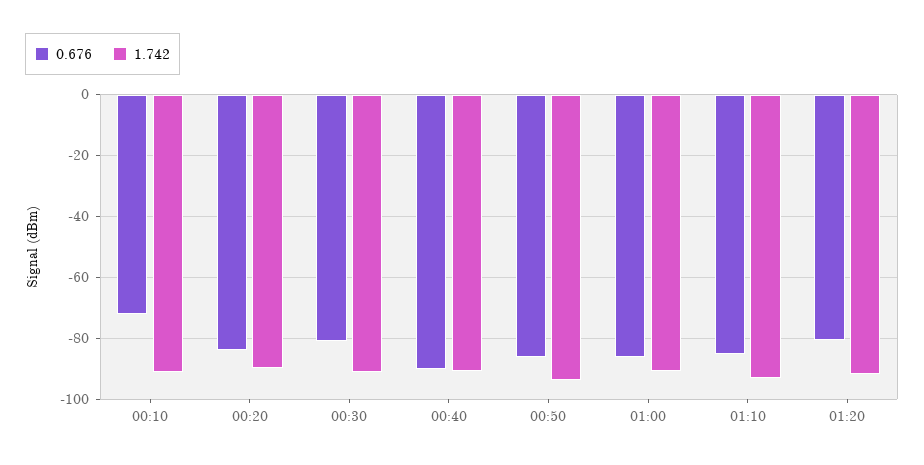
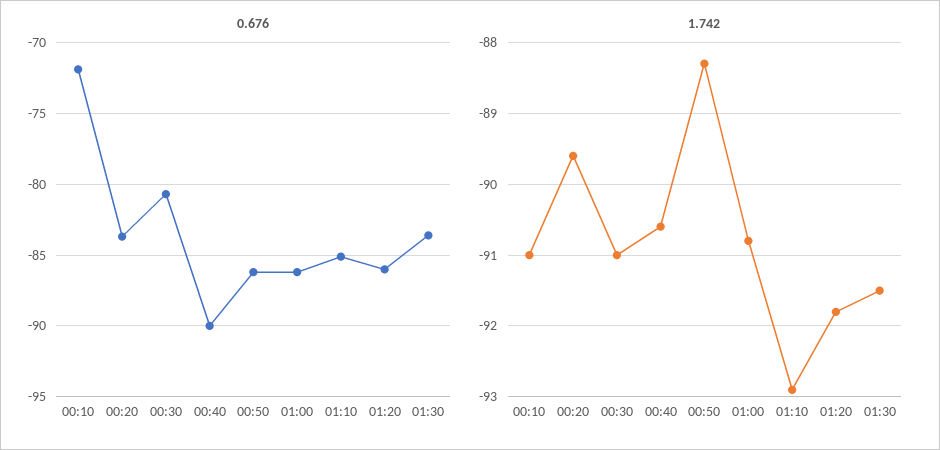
1.742, 00:50: -94 -> -88.3
0.676, 01:20: -80 -> -86
0.676, 01:30: none -> -83.5
1.742, 01:30: none -> -91.5

